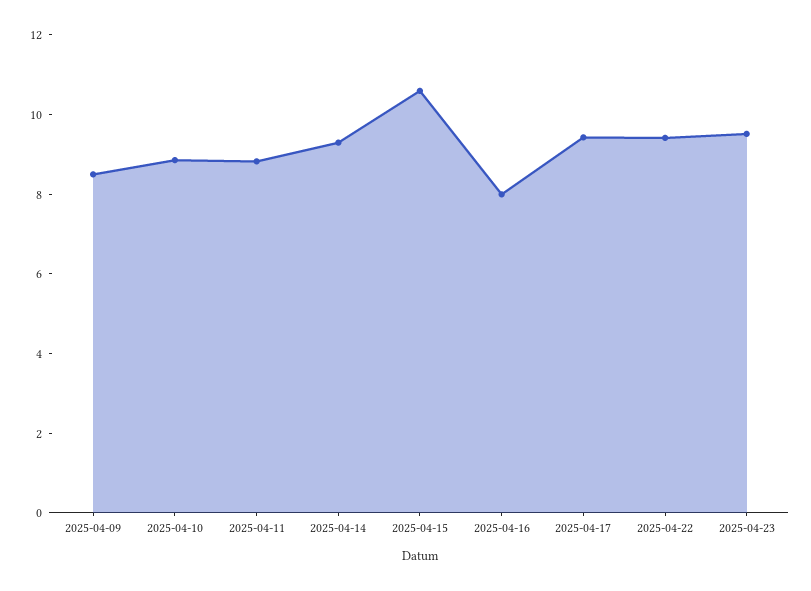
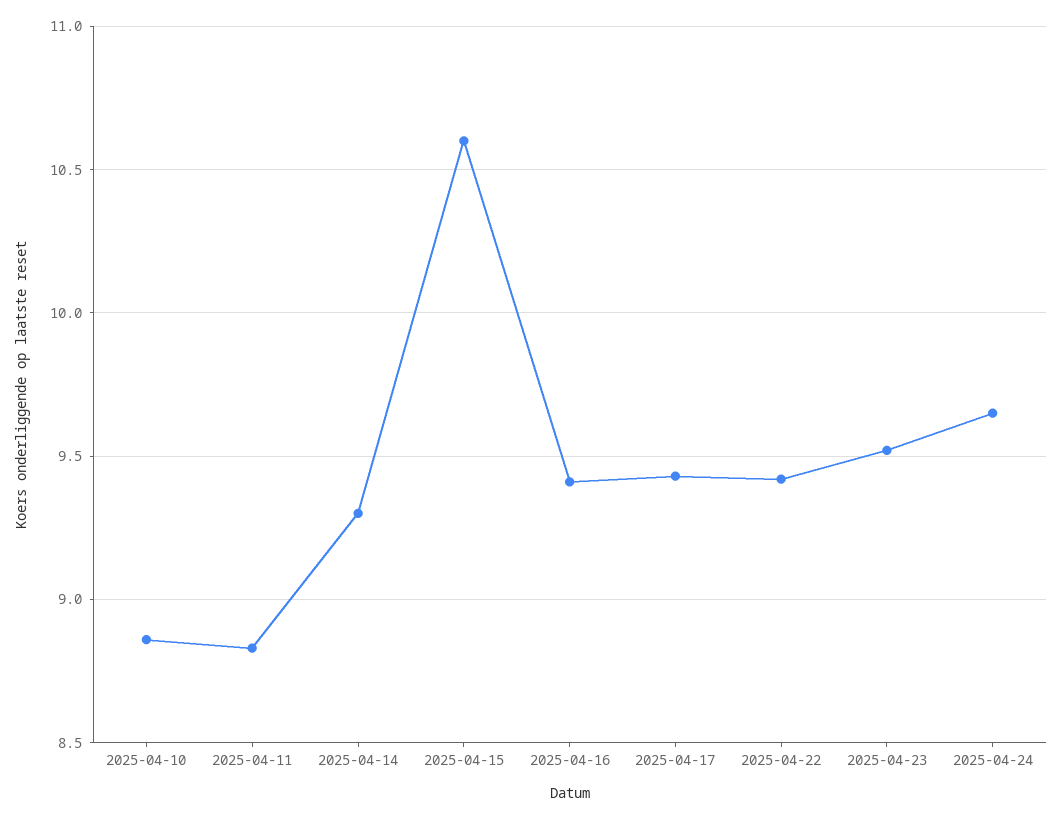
2025-04-09: 8.5 -> none
2025-04-16: 8 -> 9.4
2025-04-24: none -> 9.65

